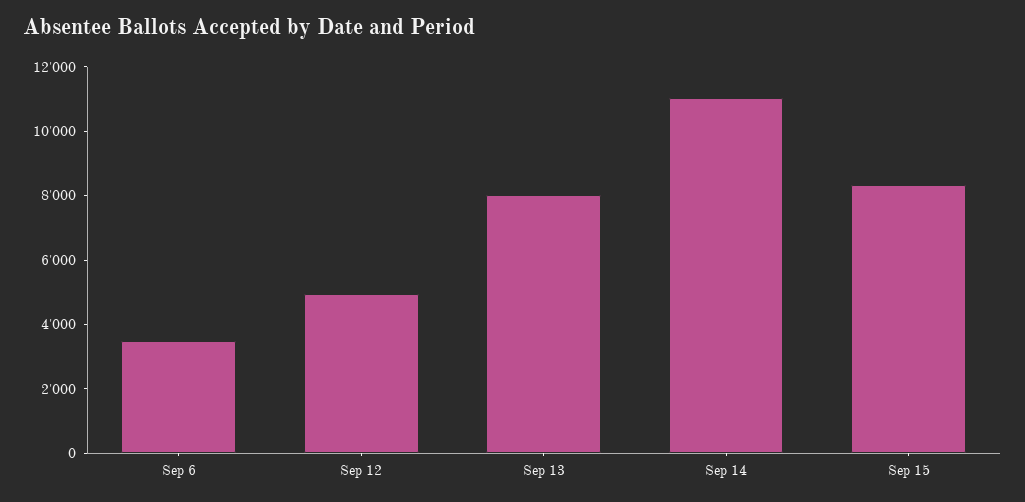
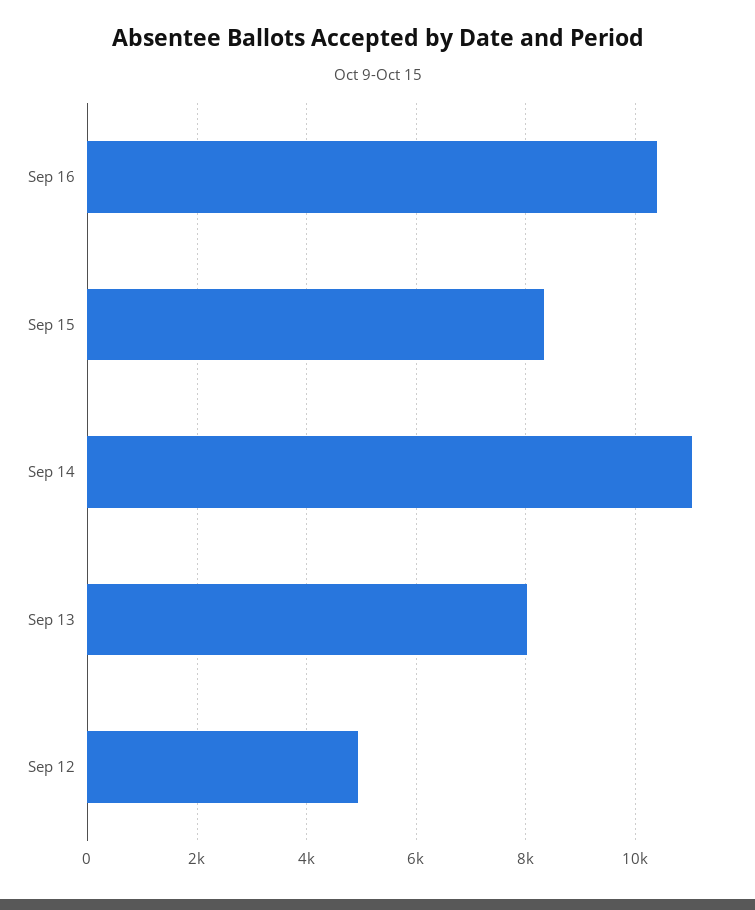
Sep 6: 3500 -> none
Sep 16: none -> 10400

